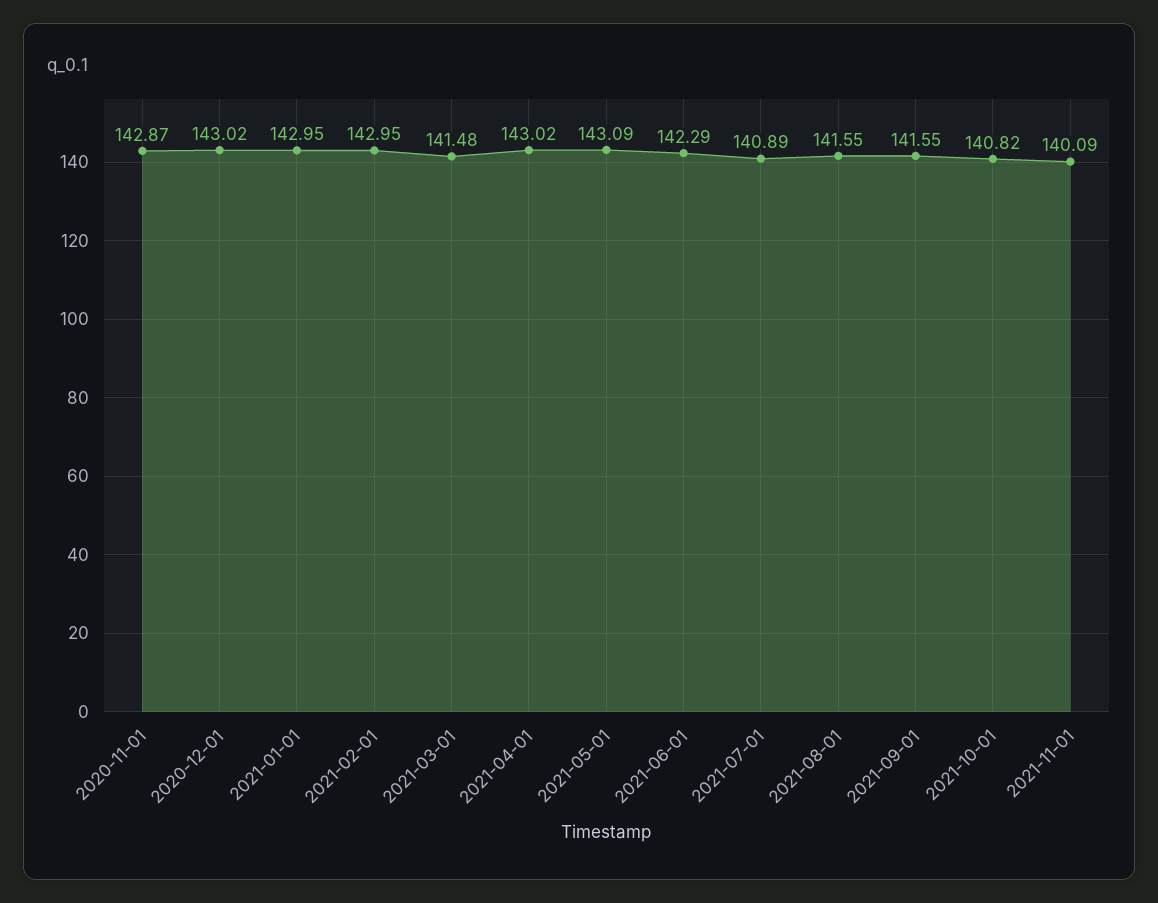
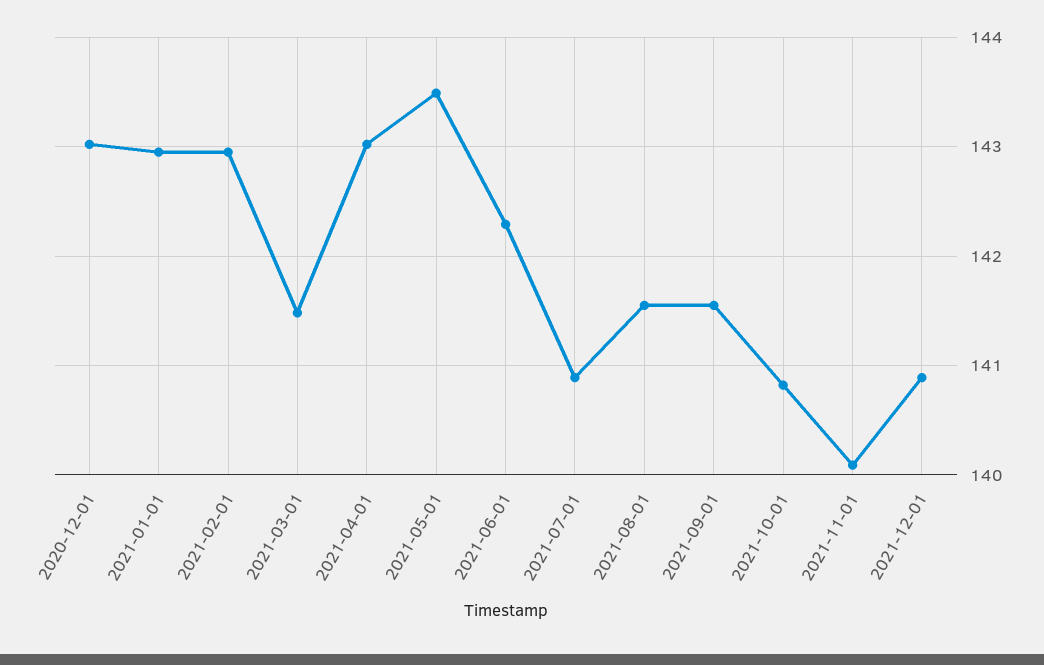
2020-11-01: 142.87 -> none
2021-05-01: 143.09 -> 143.5
2021-12-01: none -> 140.9

